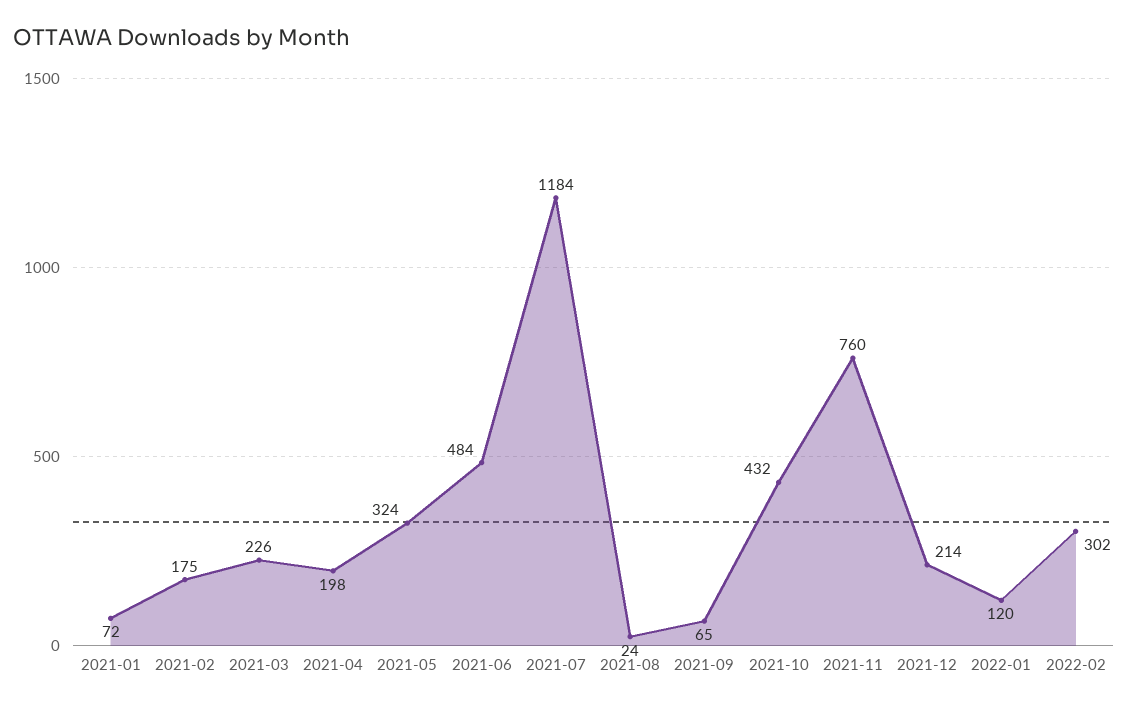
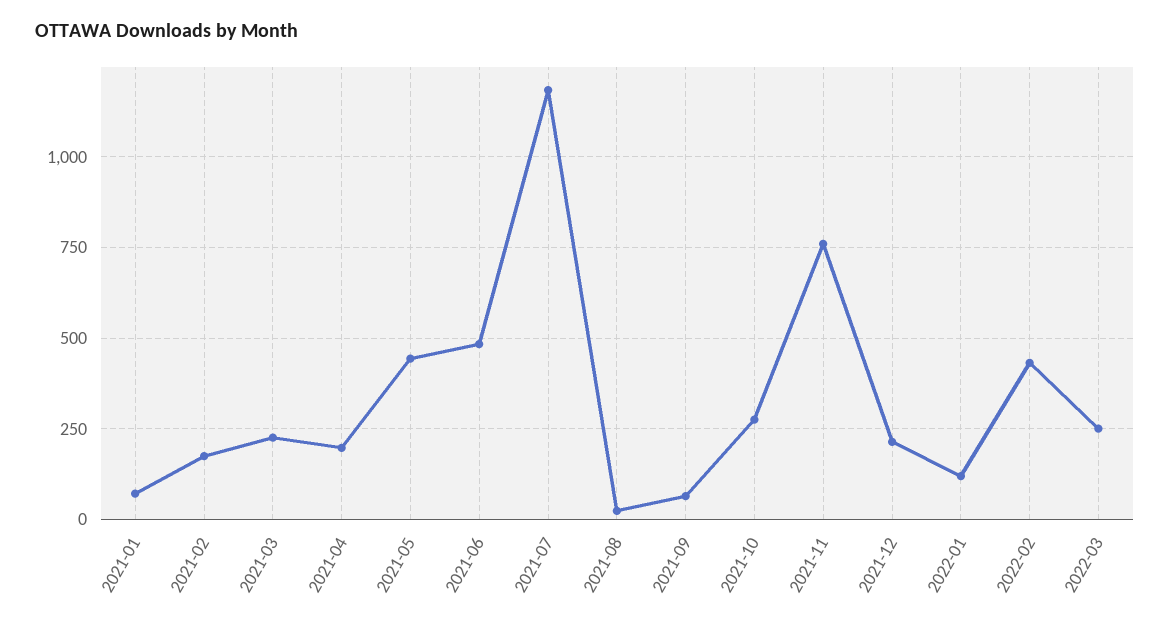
2021-05: 324 -> 450
2021-10: 432 -> 275
2022-02: 302 -> 425
2022-03: none -> 250

